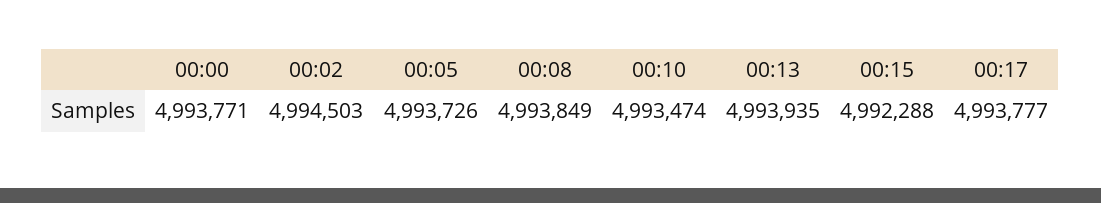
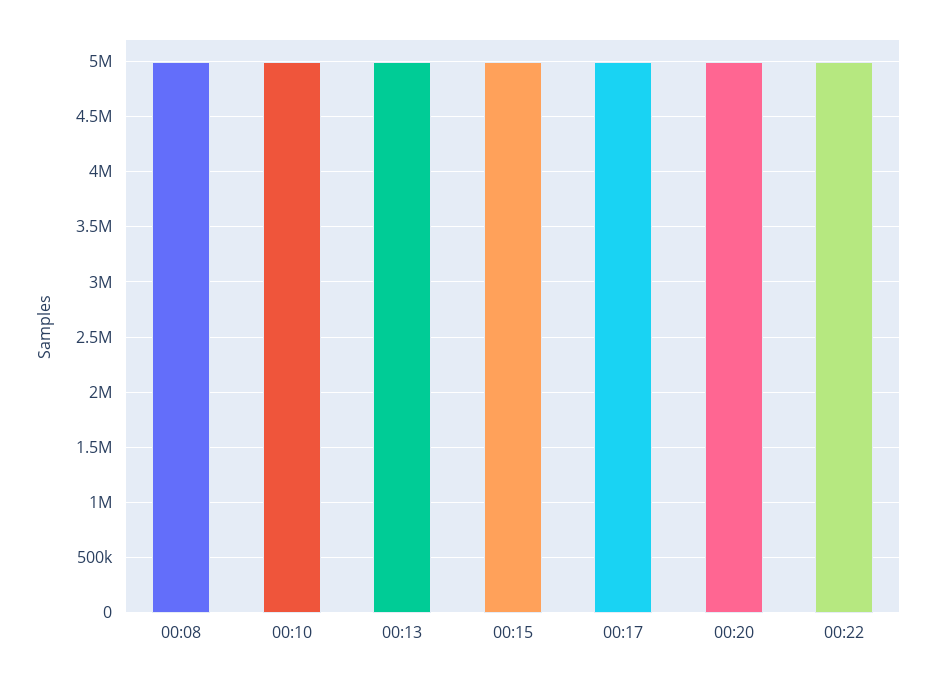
00:00: 4993771 -> none
00:02: 4994503 -> none
00:05: 4993726 -> none
00:20: none -> 5000000
00:22: none -> 5000000

